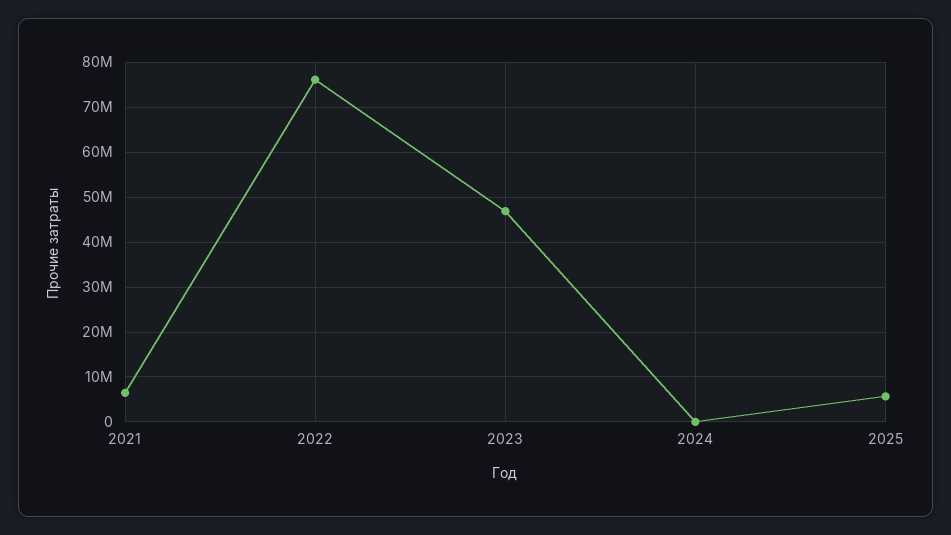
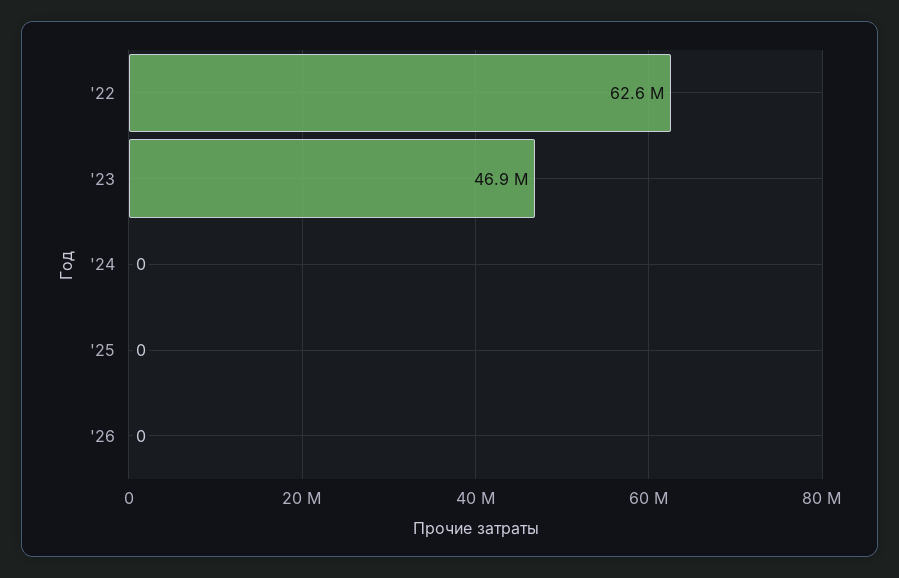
2021: 6000000 -> none
2022: 76000000 -> 62600000
2025: 6000000 -> 0
'26: none -> 0

